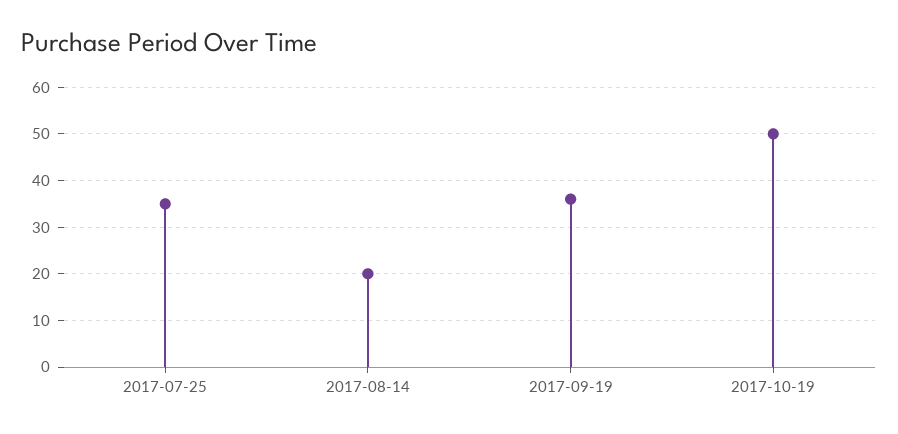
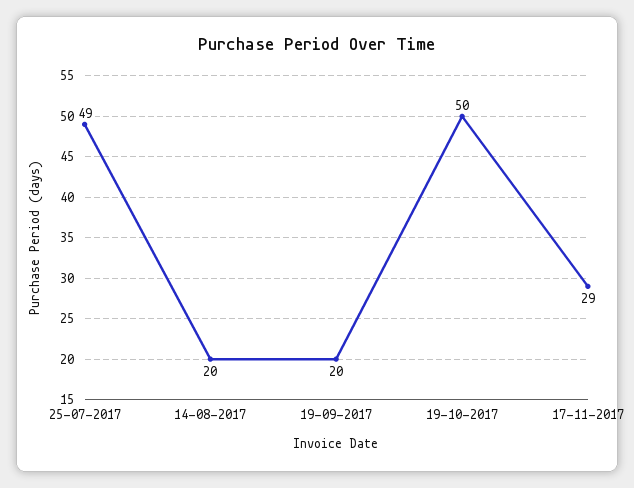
2017-07-25: 35 -> 49
2017-09-19: 35 -> 20
17-11-2017: none -> 29

